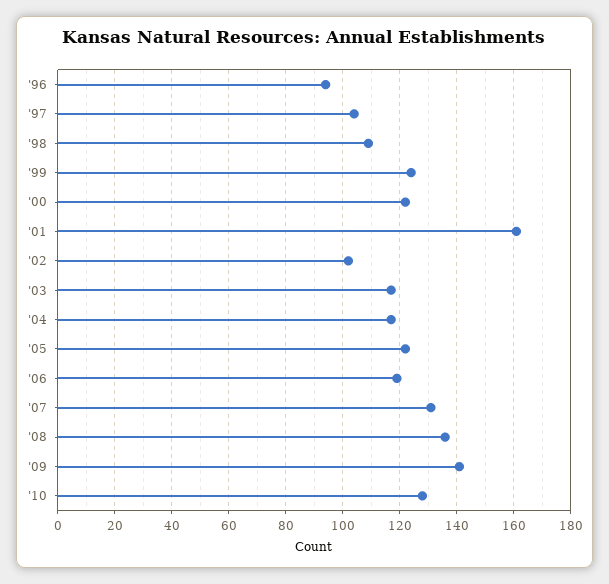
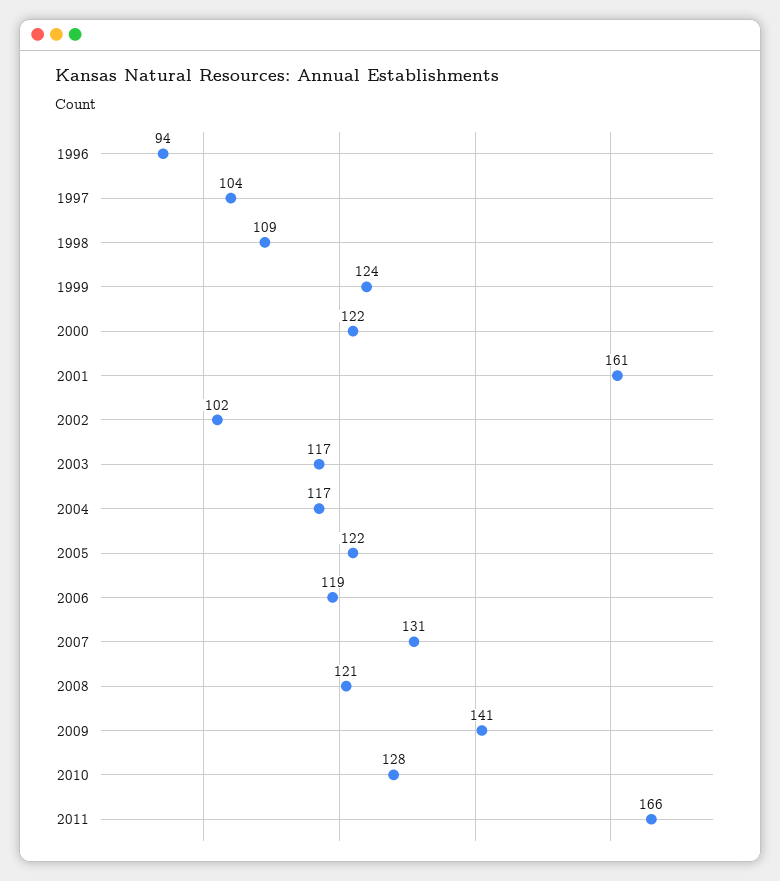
'08: 135 -> 121
2011: none -> 166

